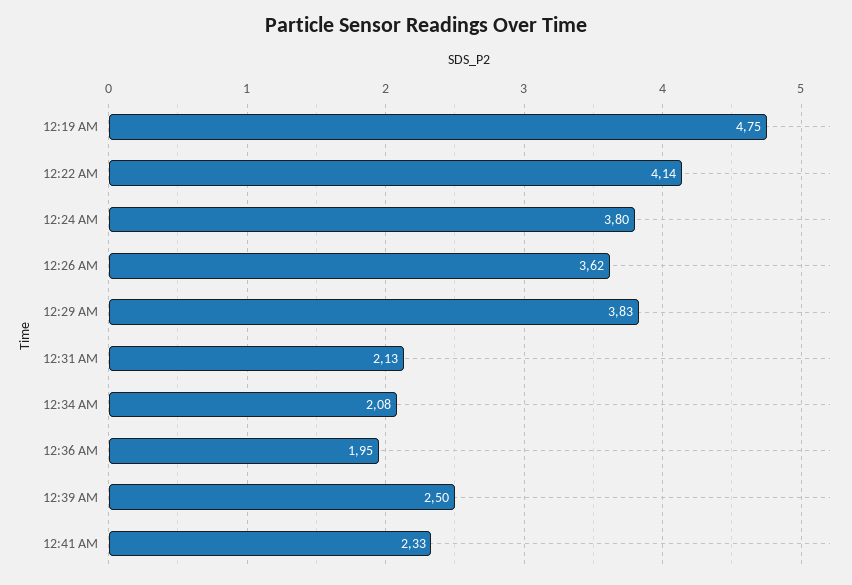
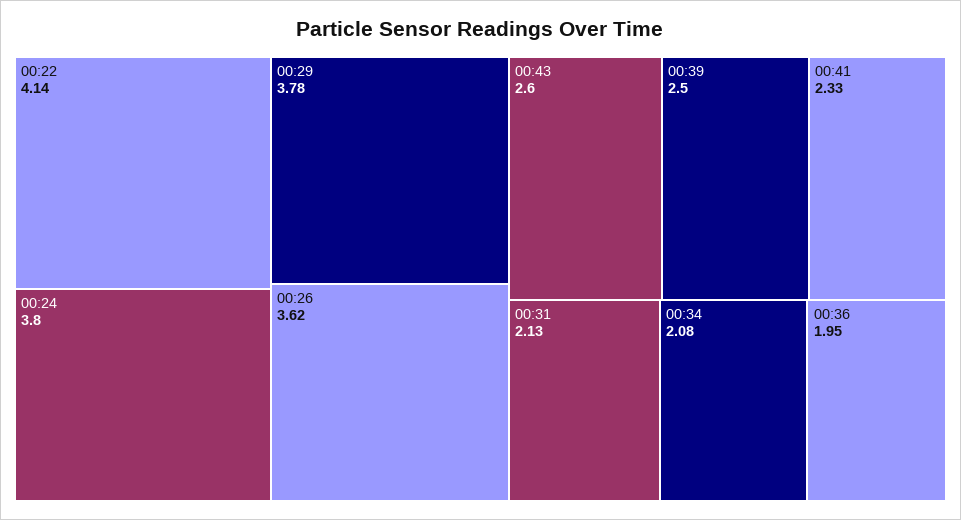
12:19 AM: 4.75 -> none
12:29 AM: 3.83 -> 3.78
00:43: none -> 2.6

